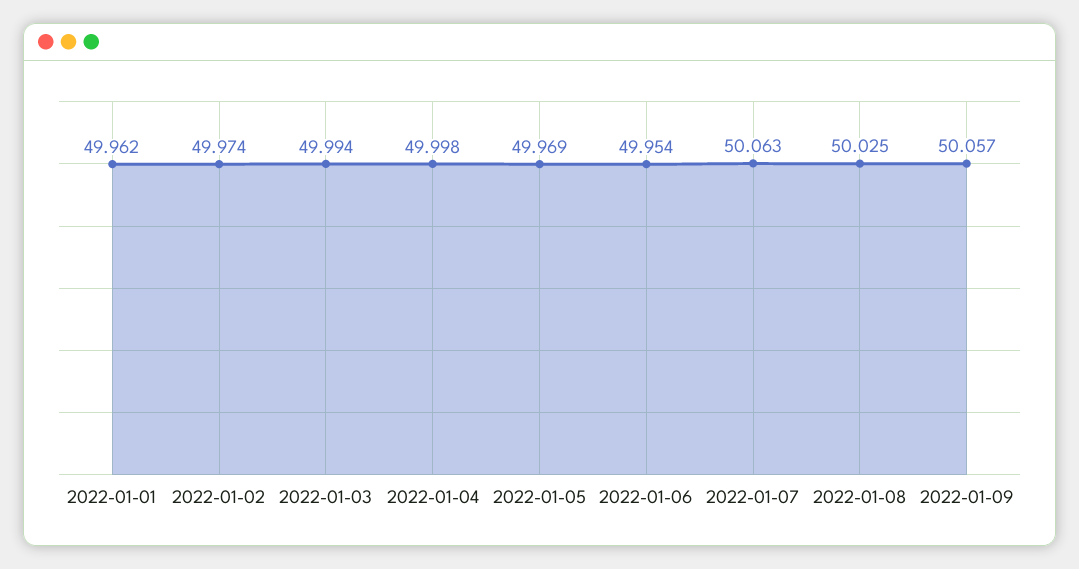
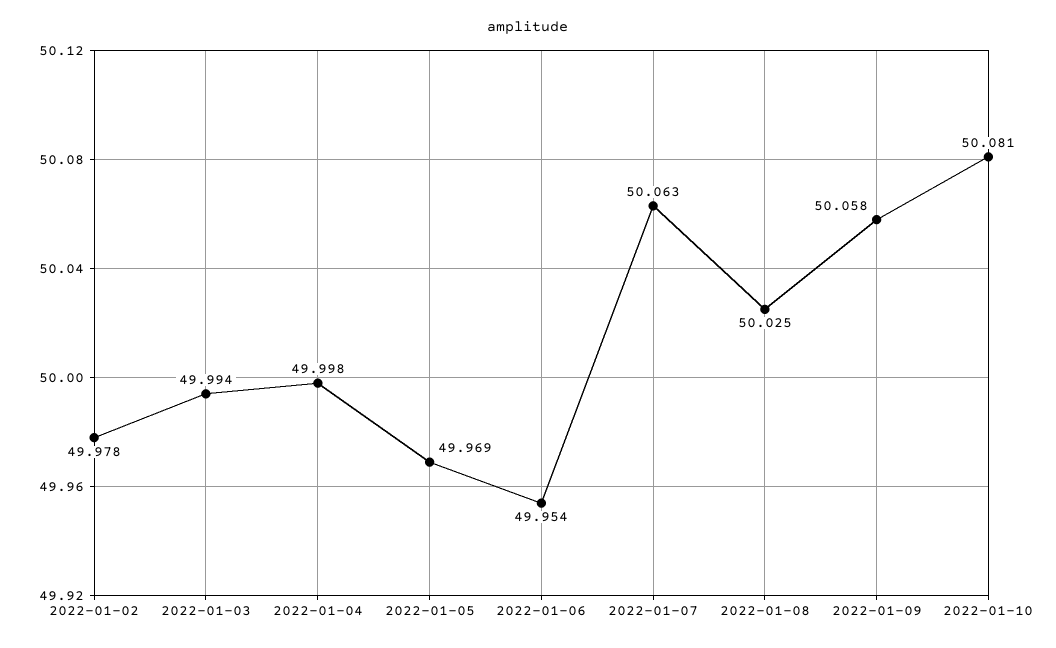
2022-01-01: 49.962 -> none
2022-01-02: 49.974 -> 49.978
2022-01-09: 50.057 -> 50.058
2022-01-10: none -> 50.081

